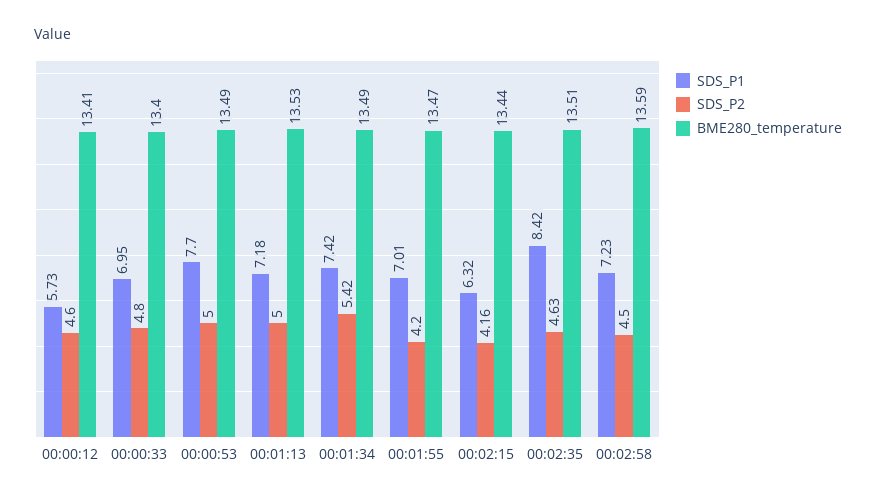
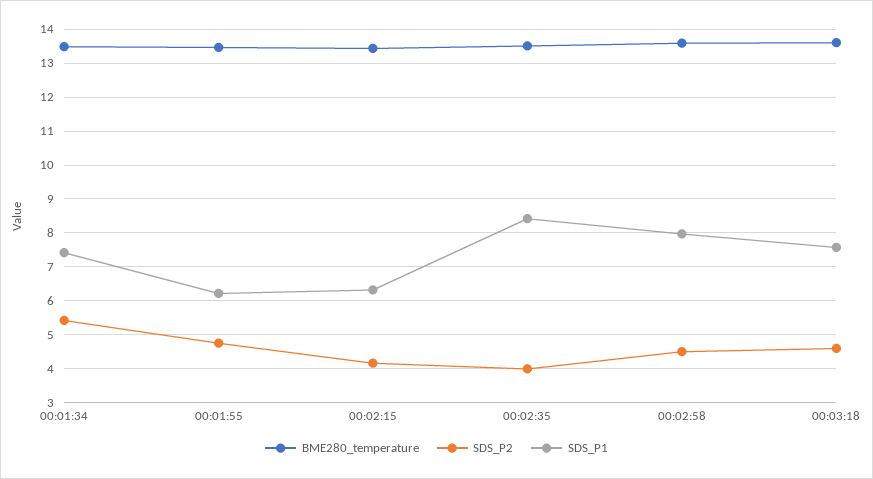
SDS_P1, 00:00:12: 5.73 -> none
SDS_P2, 00:00:12: 4.6 -> none
BME280_temperature, 00:00:12: 13.41 -> none
SDS_P1, 00:00:33: 6.95 -> none
SDS_P2, 00:00:33: 4.8 -> none
BME280_temperature, 00:00:33: 13.4 -> none
SDS_P1, 00:00:53: 7.7 -> none
SDS_P2, 00:00:53: 5 -> none
BME280_temperature, 00:00:53: 13.49 -> none
SDS_P1, 00:01:13: 7.18 -> none
SDS_P2, 00:01:13: 5 -> none
BME280_temperature, 00:01:13: 13.53 -> none
SDS_P1, 00:01:55: 7.01 -> 6.2
SDS_P2, 00:01:55: 4.2 -> 4.8
SDS_P2, 00:02:35: 4.63 -> 4
SDS_P1, 00:02:58: 7.23 -> 8
BME280_temperature, 00:03:18: none -> 13.6
SDS_P2, 00:03:18: none -> 4.6
SDS_P1, 00:03:18: none -> 7.6

